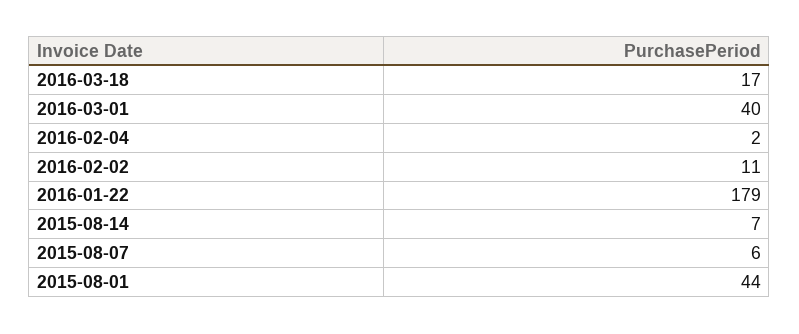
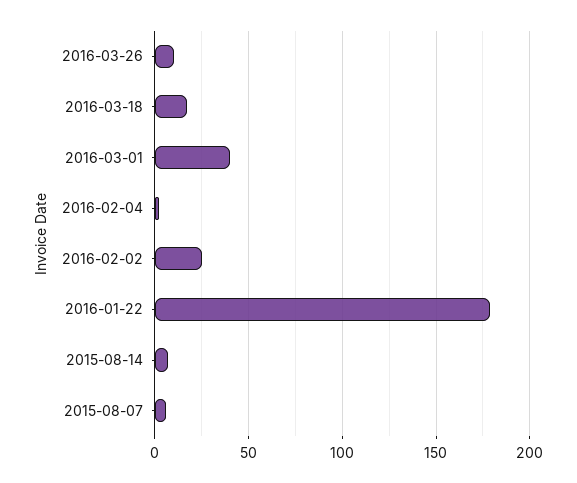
2016-02-02: 11 -> 25
2015-08-01: 44 -> none
2016-03-26: none -> 10

